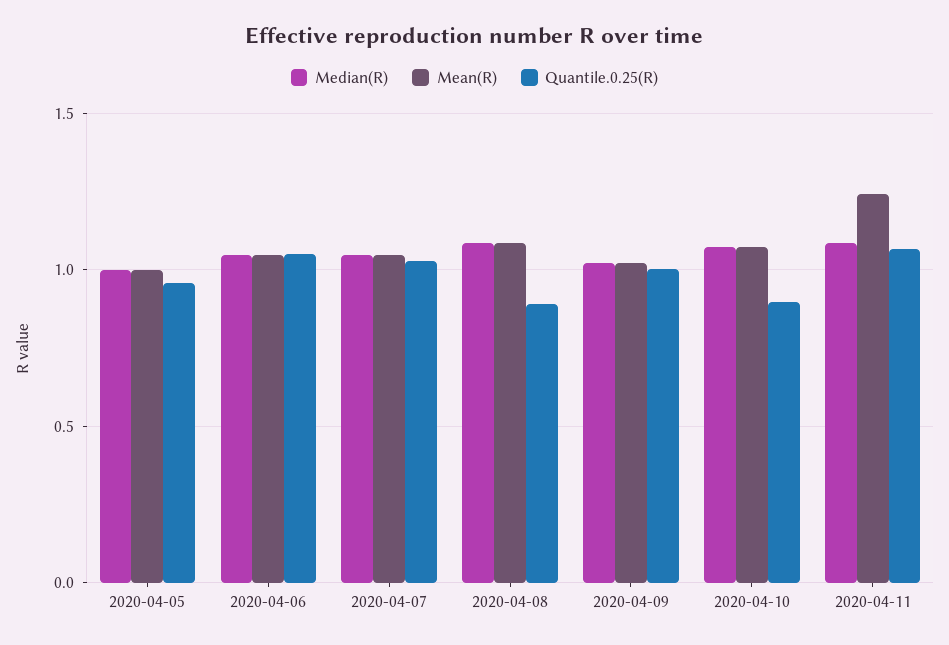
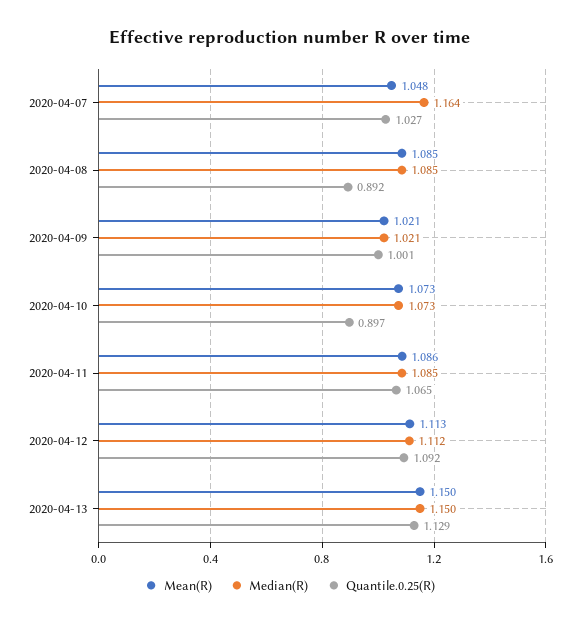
Median(R), 2020-04-05: 1 -> none
Mean(R), 2020-04-05: 1 -> none
Quantile.0.25(R), 2020-04-05: 0.95 -> none
Median(R), 2020-04-06: 1.05 -> none
Mean(R), 2020-04-06: 1.05 -> none
Quantile.0.25(R), 2020-04-06: 1.05 -> none
Median(R), 2020-04-07: 1.05 -> 1.164
Mean(R), 2020-04-11: 1.25 -> 1.086
Mean(R), 2020-04-12: none -> 1.113
Median(R), 2020-04-12: none -> 1.112
Quantile.0.25(R), 2020-04-12: none -> 1.092
Mean(R), 2020-04-13: none -> 1.15
Median(R), 2020-04-13: none -> 1.15
Quantile.0.25(R), 2020-04-13: none -> 1.129

